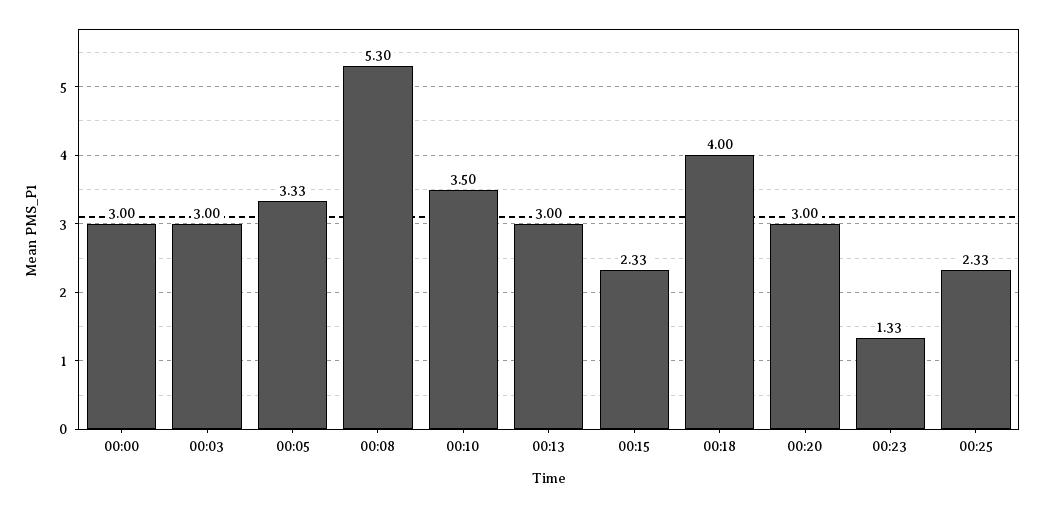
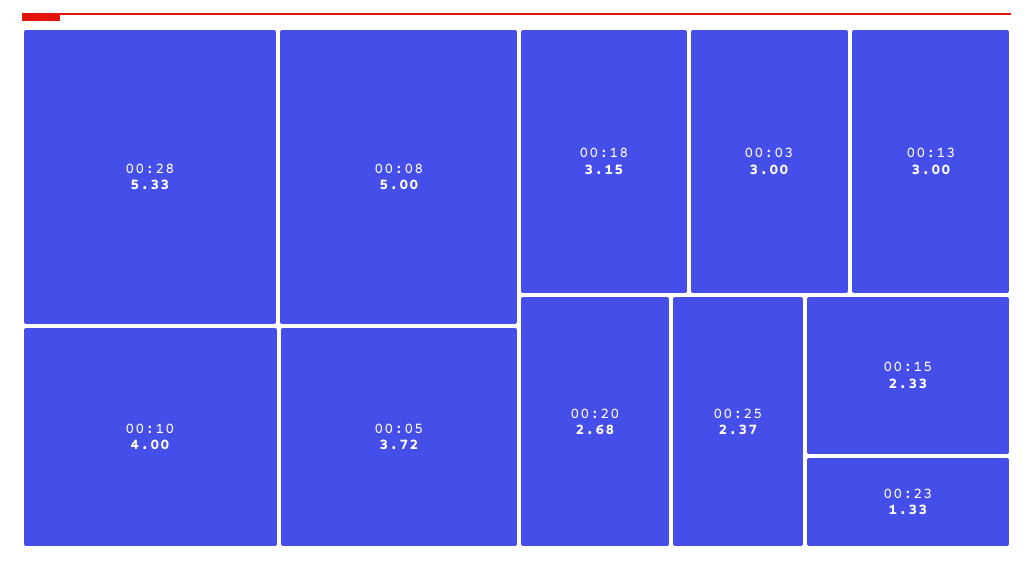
00:00: 3 -> none
00:05: 3.33 -> 3.72
00:08: 5.3 -> 5
00:10: 3.5 -> 4
00:18: 4 -> 3.15
00:20: 3 -> 2.68
00:25: 2.33 -> 2.37
00:28: none -> 5.33

